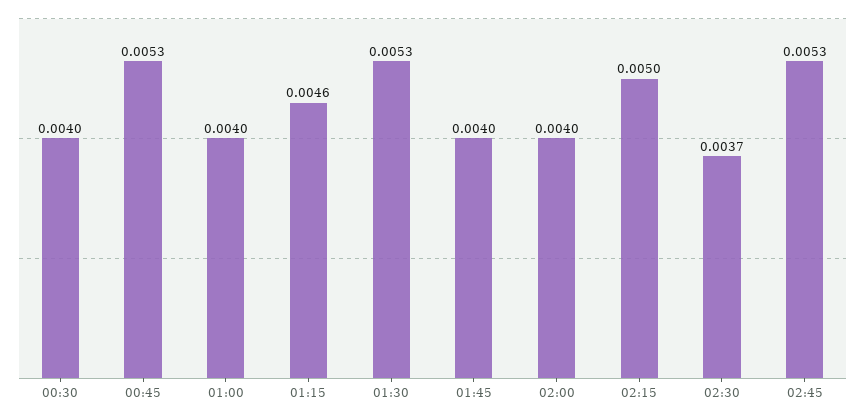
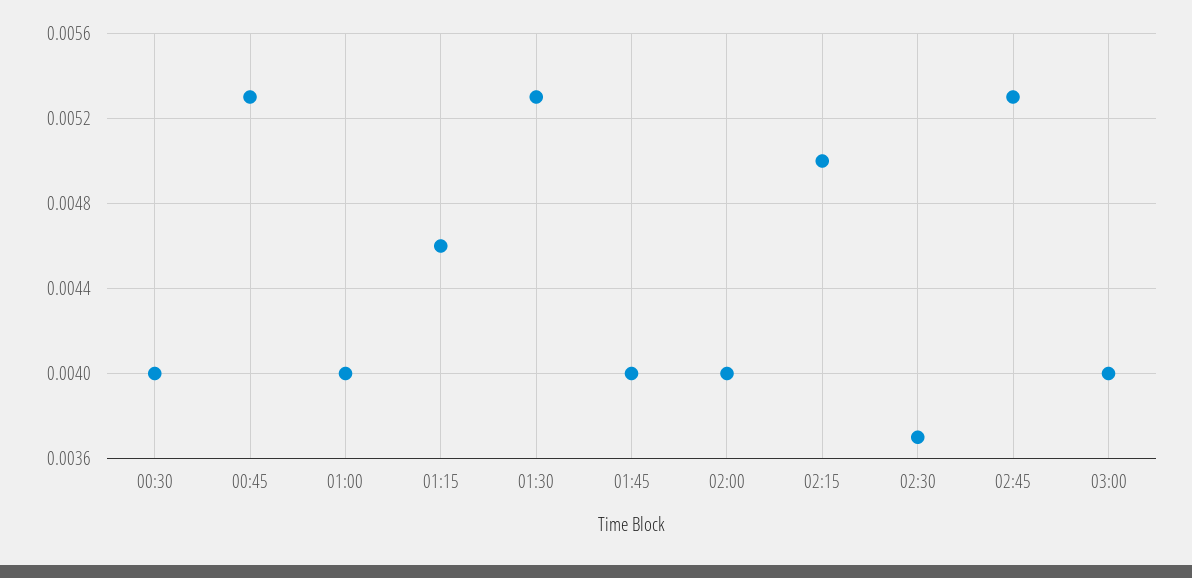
03:00: none -> 0.004

